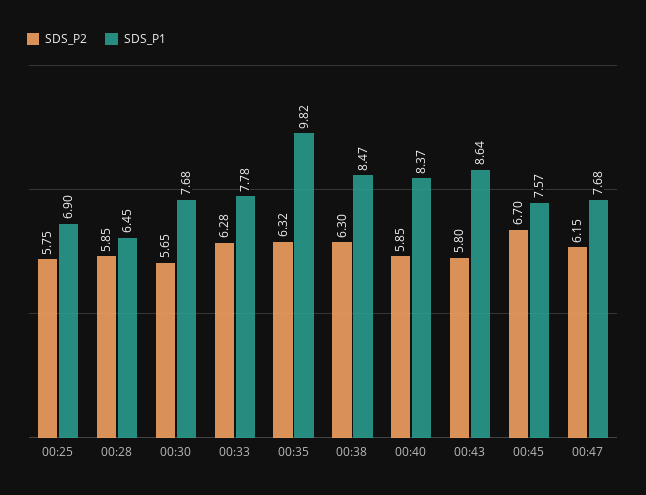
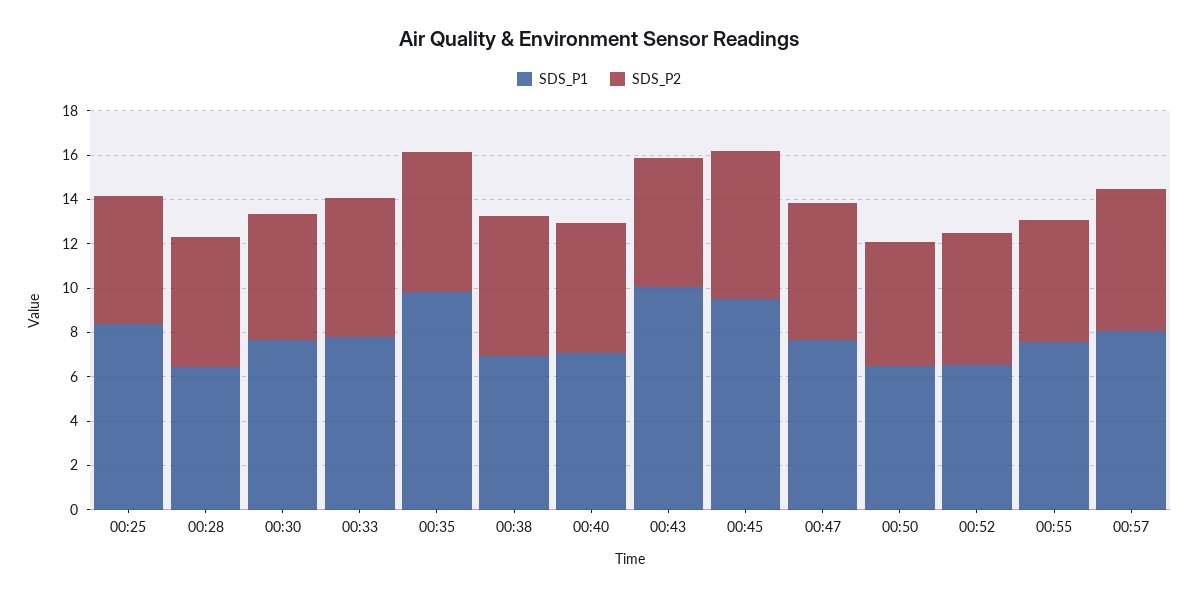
SDS_P1, 00:25: 6.9 -> 8.5
SDS_P1, 00:38: 8.47 -> 7
SDS_P1, 00:40: 8.37 -> 7
SDS_P1, 00:43: 8.64 -> 10
SDS_P1, 00:45: 7.57 -> 9.5
SDS_P1, 00:50: none -> 6.5
SDS_P2, 00:50: none -> 5.5
SDS_P1, 00:52: none -> 6.5
SDS_P2, 00:52: none -> 6
SDS_P1, 00:55: none -> 7.5
SDS_P2, 00:55: none -> 5.5
SDS_P1, 00:57: none -> 8
SDS_P2, 00:57: none -> 6.5

